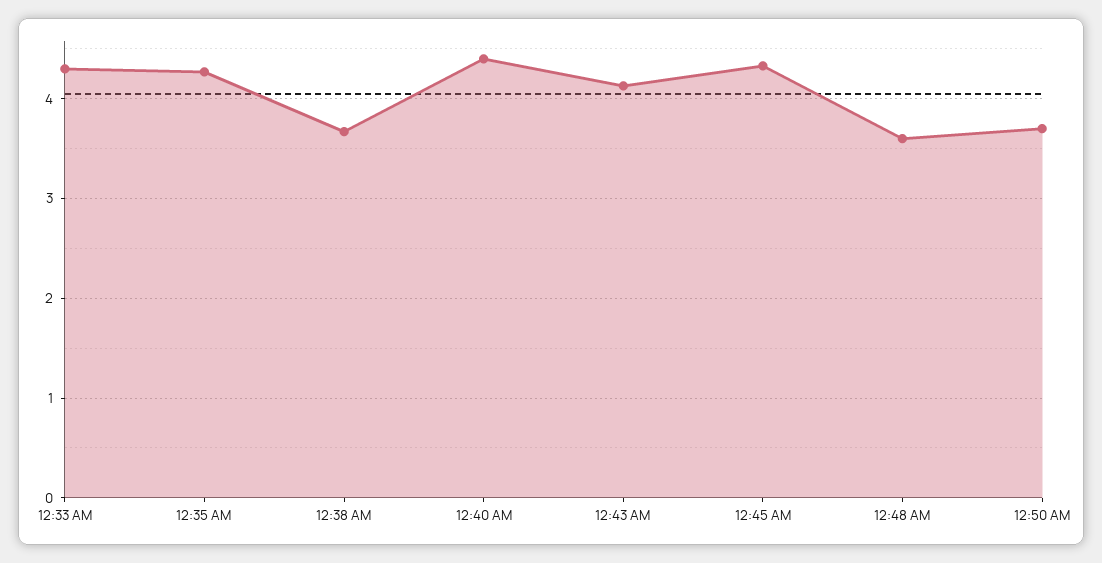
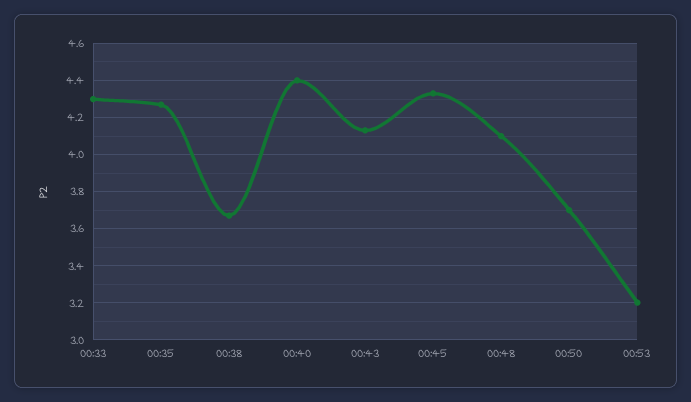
12:48 AM: 3.6 -> 4.1
00:53: none -> 3.2

